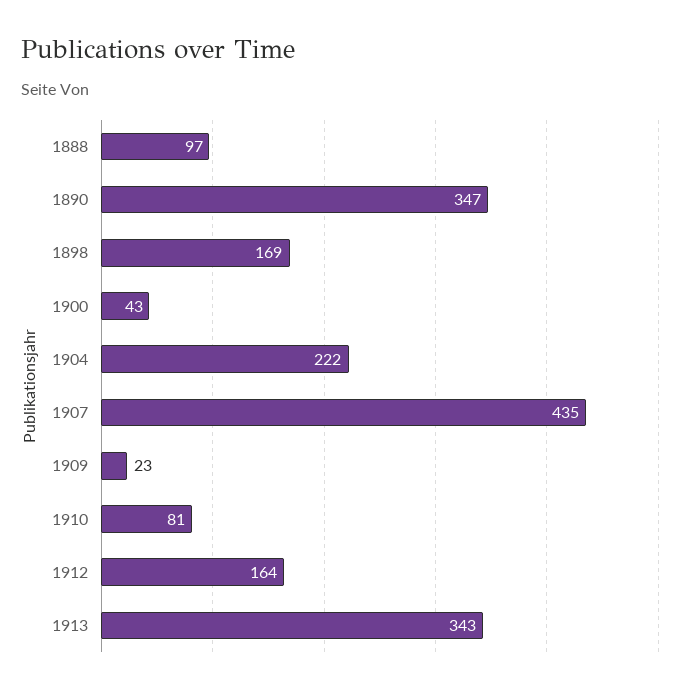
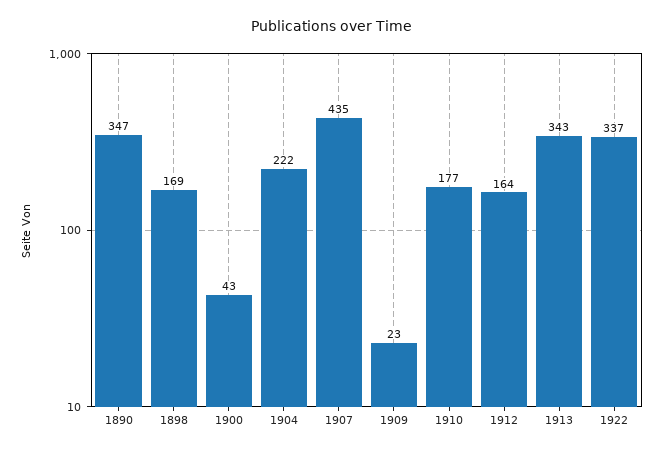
1888: 97 -> none
1910: 81 -> 177
1922: none -> 337

